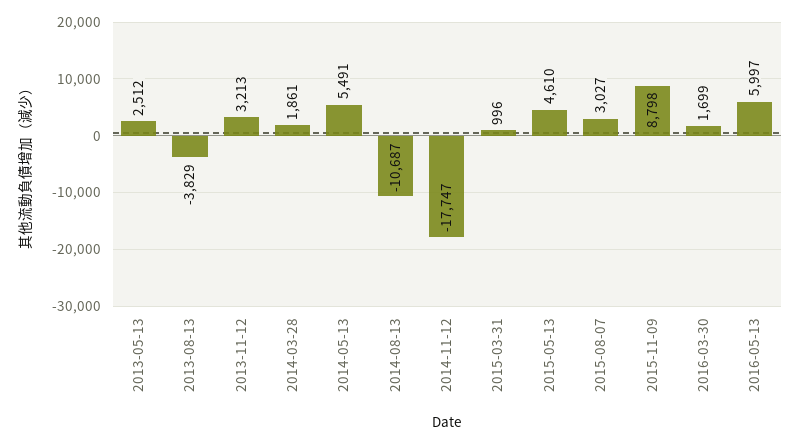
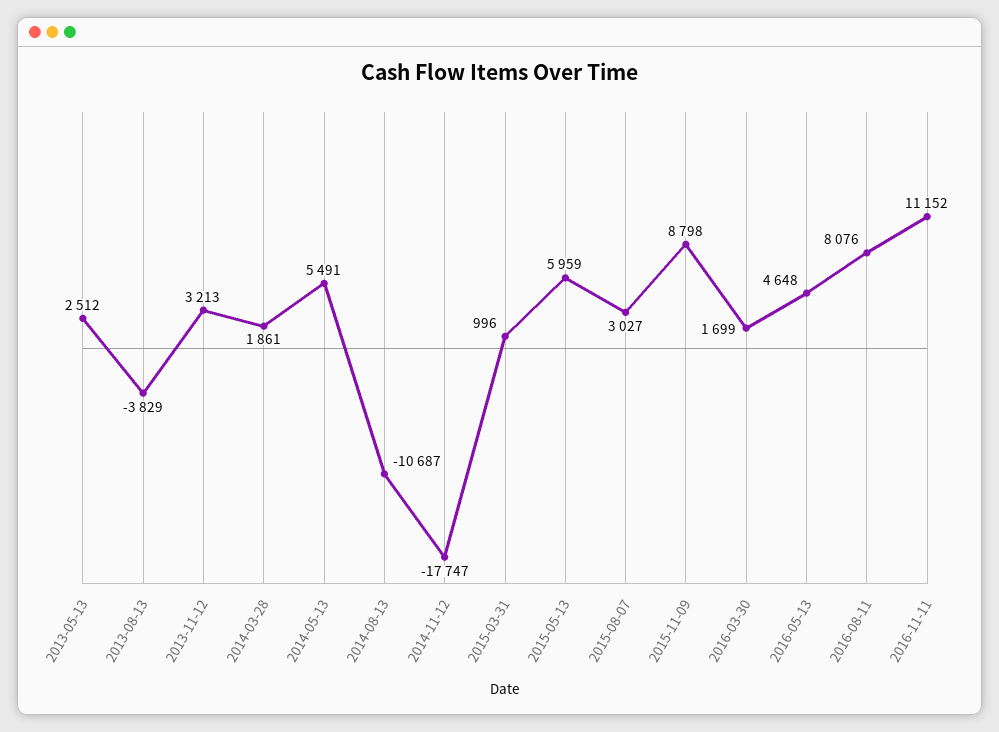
2015-05-13: 4610 -> 5959
2016-05-13: 5997 -> 4648
2016-08-11: none -> 8076
2016-11-11: none -> 11152

